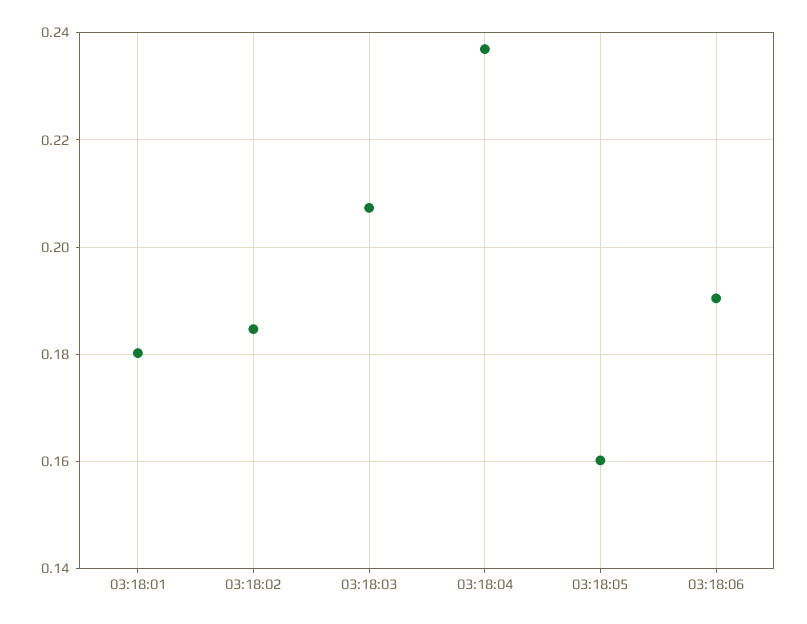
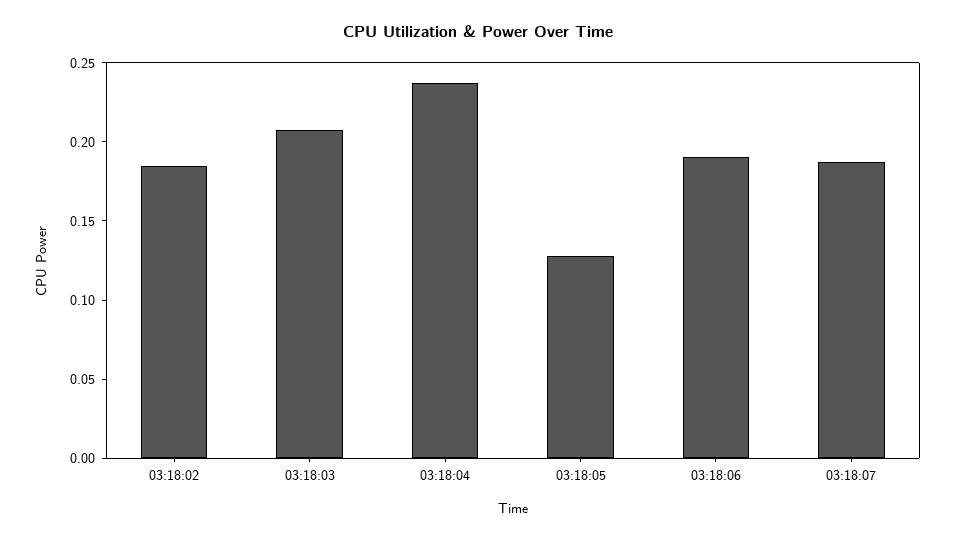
03:18:01: 0.18 -> none
03:18:05: 0.16 -> 0.13
03:18:07: none -> 0.19

